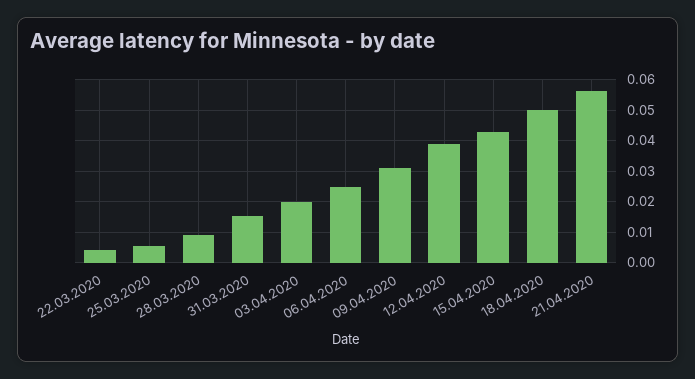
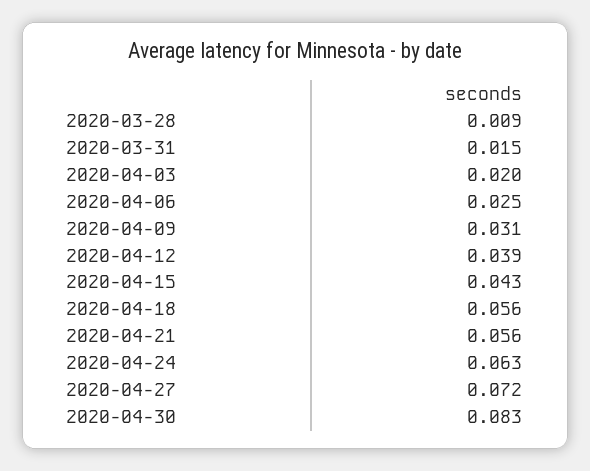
22.03.2020: 0.004 -> none
25.03.2020: 0.006 -> none
18.04.2020: 0.05 -> 0.056
2020-04-24: none -> 0.063
2020-04-27: none -> 0.072
2020-04-30: none -> 0.083

